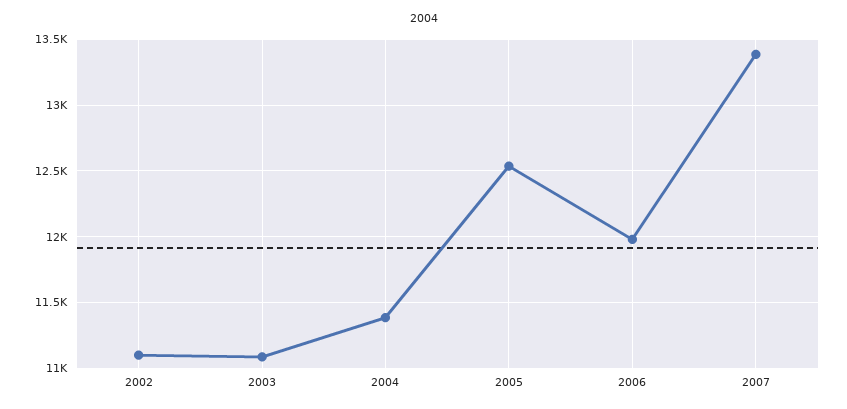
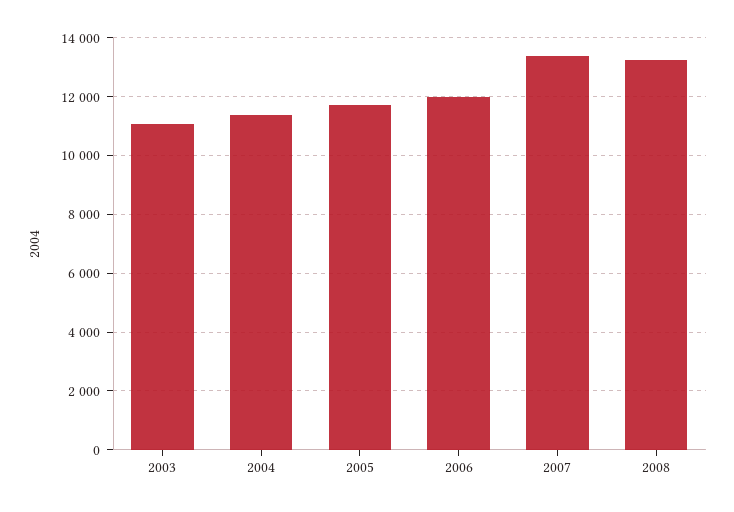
2002: 11100 -> none
2005: 12550 -> 11750
2008: none -> 13250

